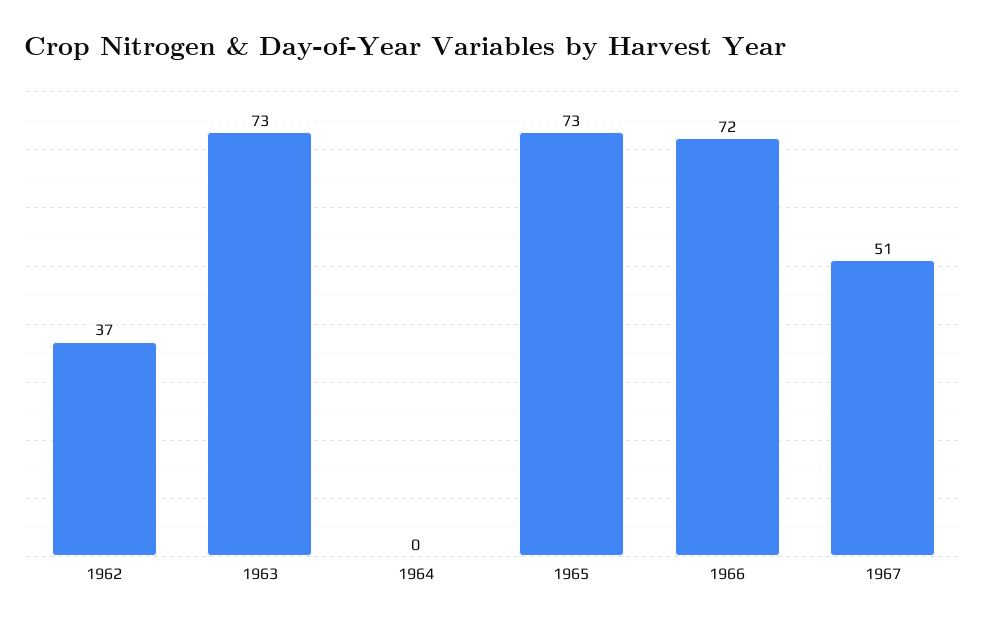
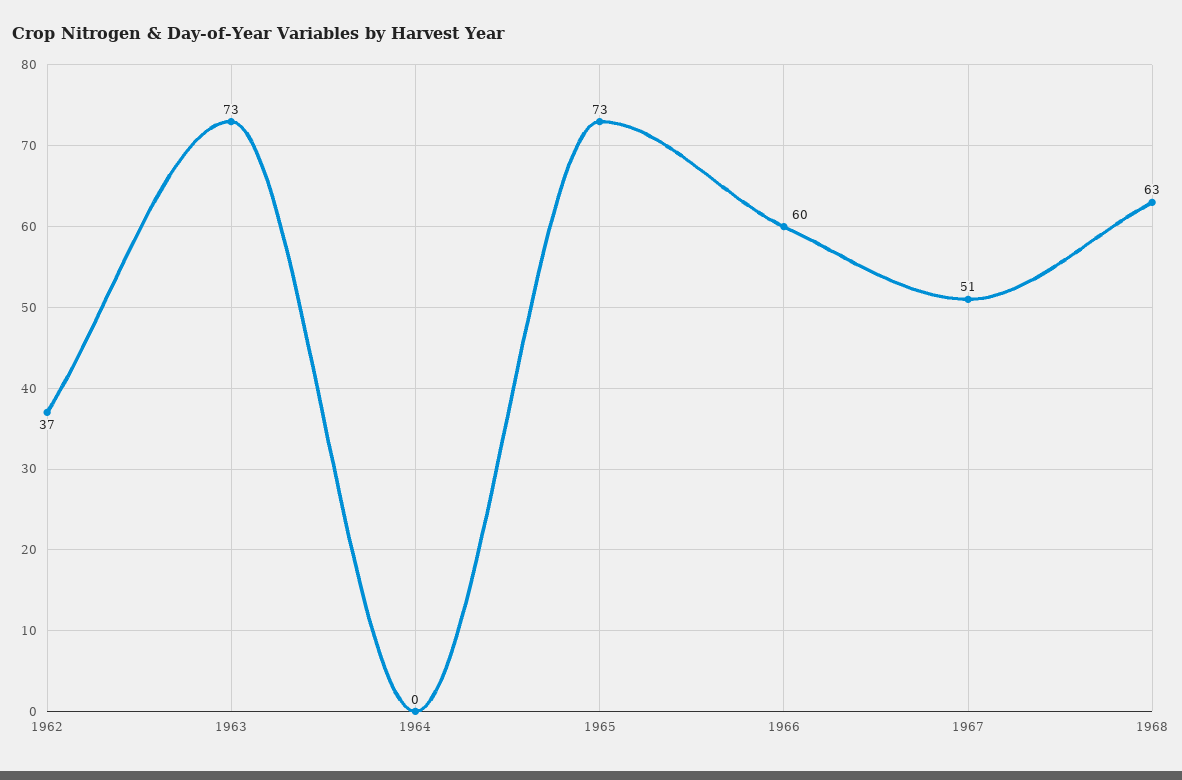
1966: 72 -> 60
1968: none -> 63

